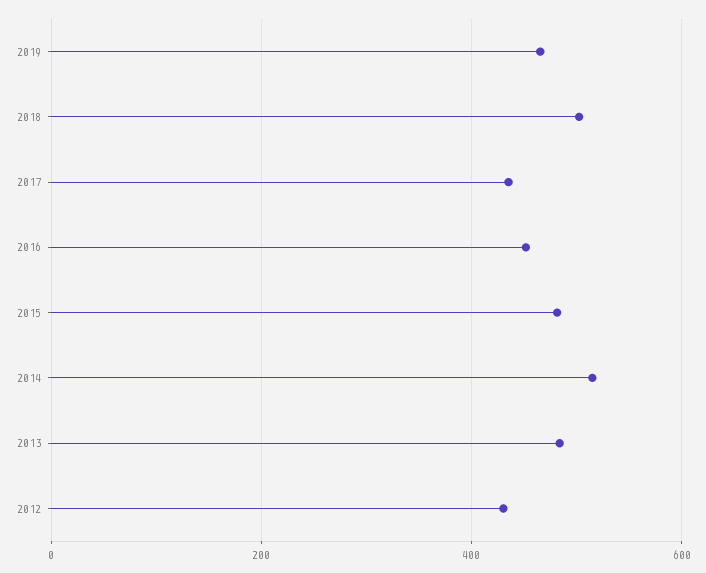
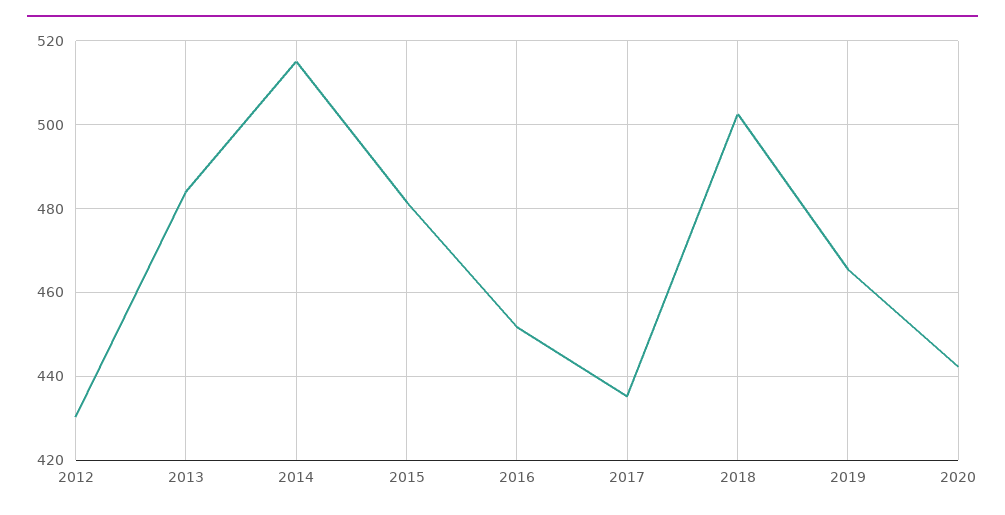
2020: none -> 442

